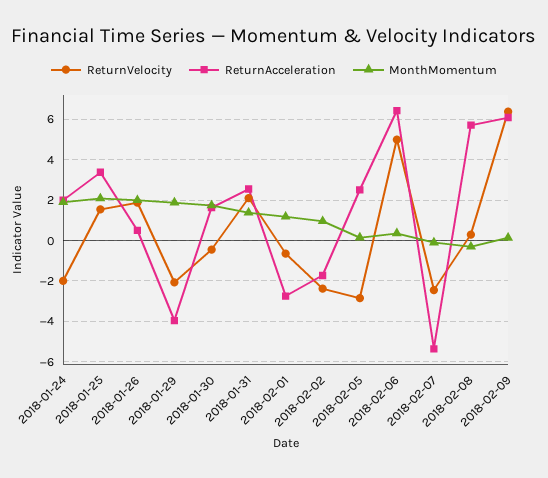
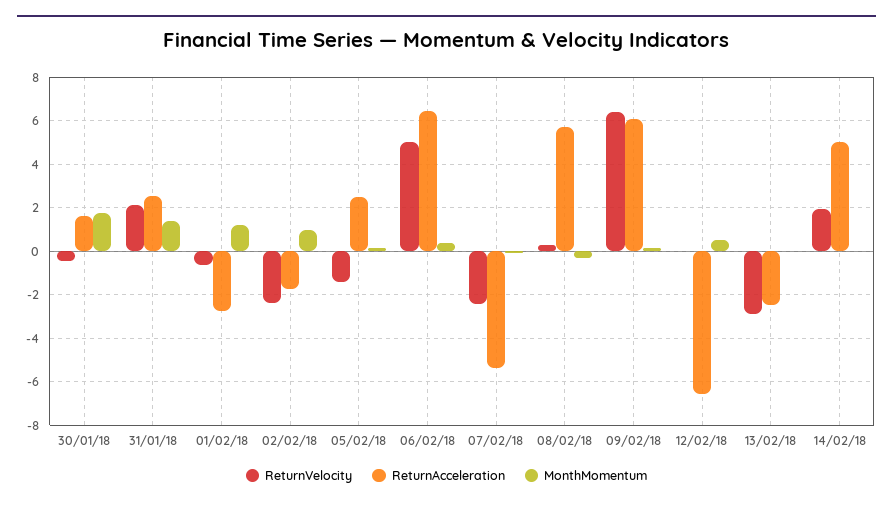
ReturnVelocity, 2018-01-24: -2 -> none
ReturnAcceleration, 2018-01-24: 2 -> none
MonthMomentum, 2018-01-24: 2 -> none
ReturnVelocity, 2018-01-25: 1.5 -> none
ReturnAcceleration, 2018-01-25: 3.5 -> none
MonthMomentum, 2018-01-25: 2 -> none
ReturnVelocity, 2018-01-26: 2 -> none
ReturnAcceleration, 2018-01-26: 0.5 -> none
MonthMomentum, 2018-01-26: 2 -> none
ReturnVelocity, 2018-01-29: -2 -> none
ReturnAcceleration, 2018-01-29: -4 -> none
MonthMomentum, 2018-01-29: 2 -> none
ReturnVelocity, 2018-02-05: -3 -> -1.5
ReturnVelocity, 12/02/18: none -> 0
ReturnAcceleration, 12/02/18: none -> -6.5
MonthMomentum, 12/02/18: none -> 0.5
ReturnVelocity, 13/02/18: none -> -3
ReturnAcceleration, 13/02/18: none -> -2.5
MonthMomentum, 13/02/18: none -> 0
ReturnVelocity, 14/02/18: none -> 2
ReturnAcceleration, 14/02/18: none -> 5
MonthMomentum, 14/02/18: none -> 0

